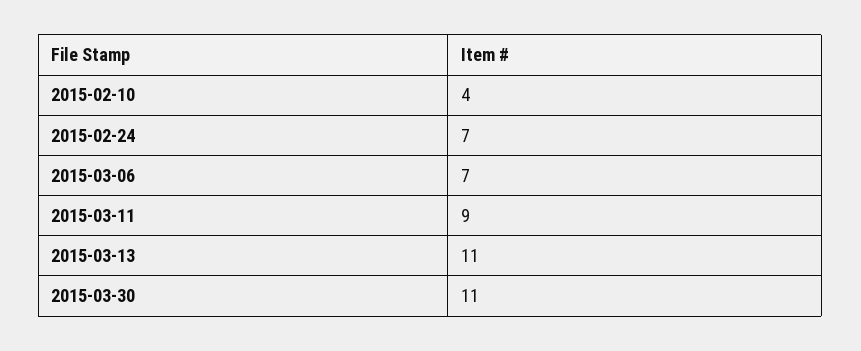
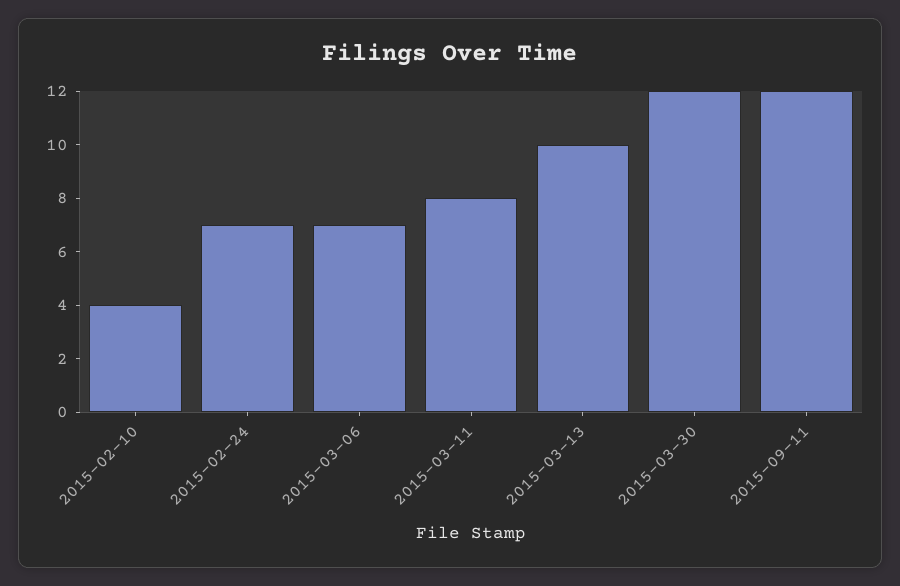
2015-03-11: 9 -> 8
2015-03-13: 11 -> 10
2015-03-30: 11 -> 12
2015-09-11: none -> 12

